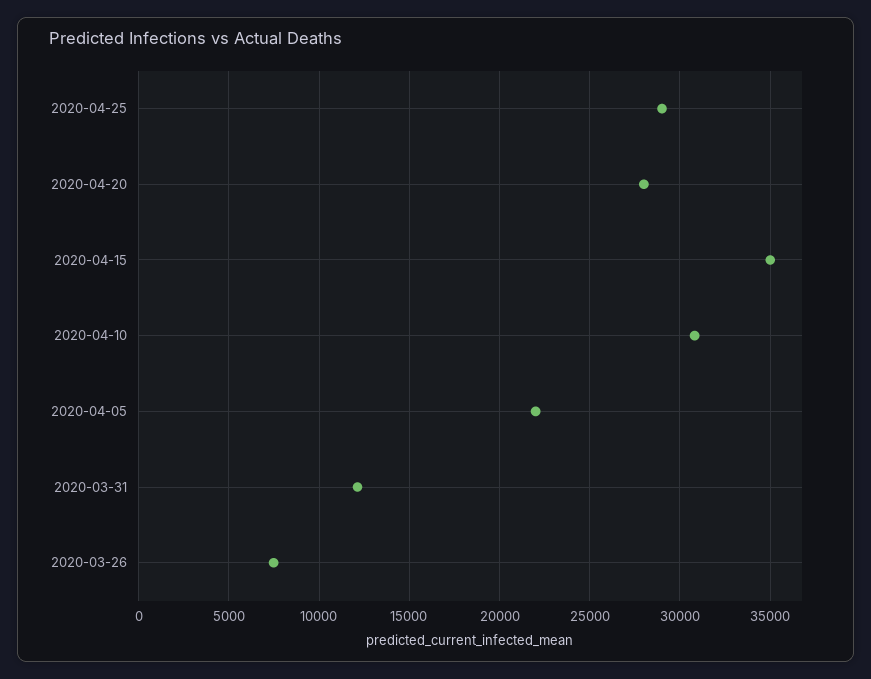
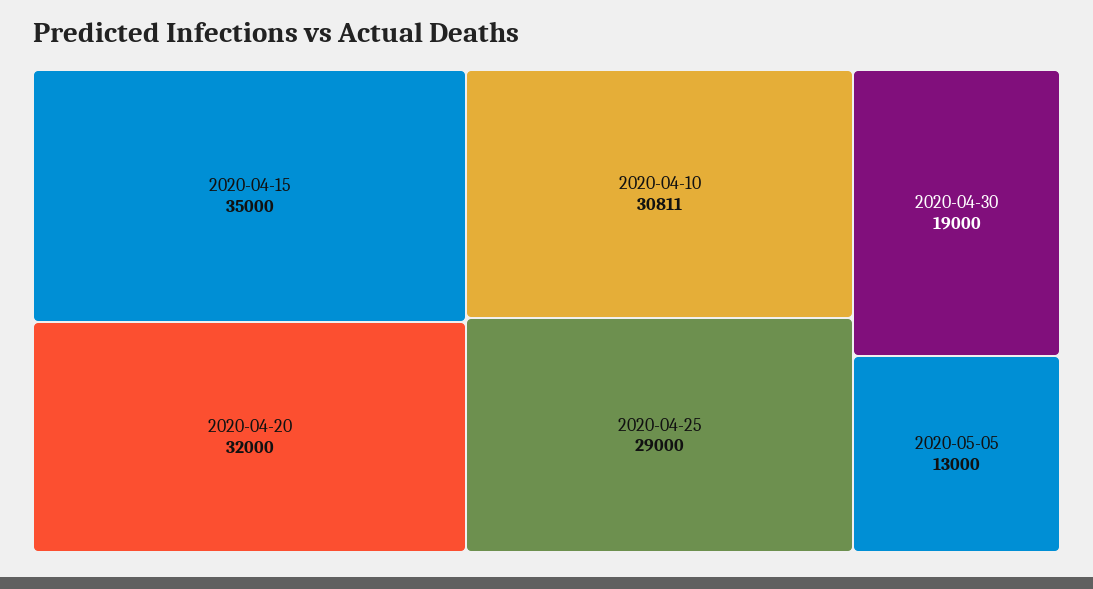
2020-04-20: 28000 -> 32000
2020-04-05: 22000 -> none
2020-03-31: 12000 -> none
2020-03-26: 7500 -> none
2020-04-30: none -> 19000
2020-05-05: none -> 13000

